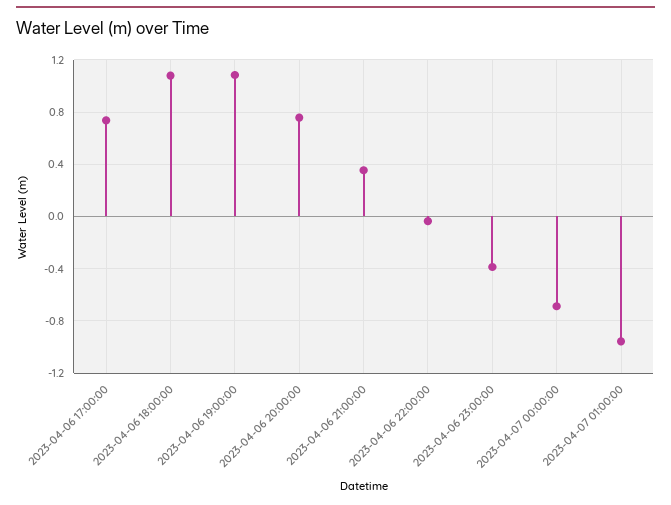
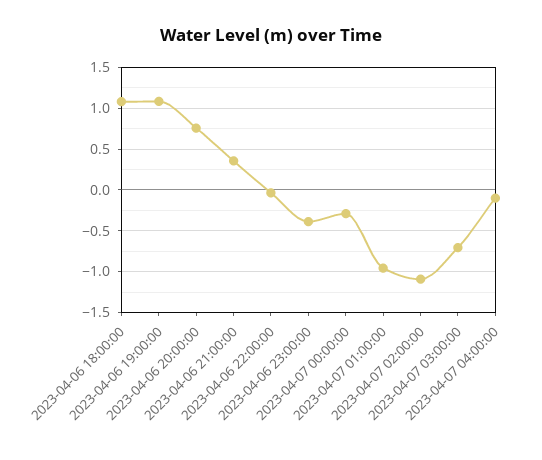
2023-04-06 17:00:00: 0.75 -> none
2023-04-07 00:00:00: -0.7 -> -0.3
2023-04-07 02:00:00: none -> -1.1
2023-04-07 03:00:00: none -> -0.7
2023-04-07 04:00:00: none -> -0.1

